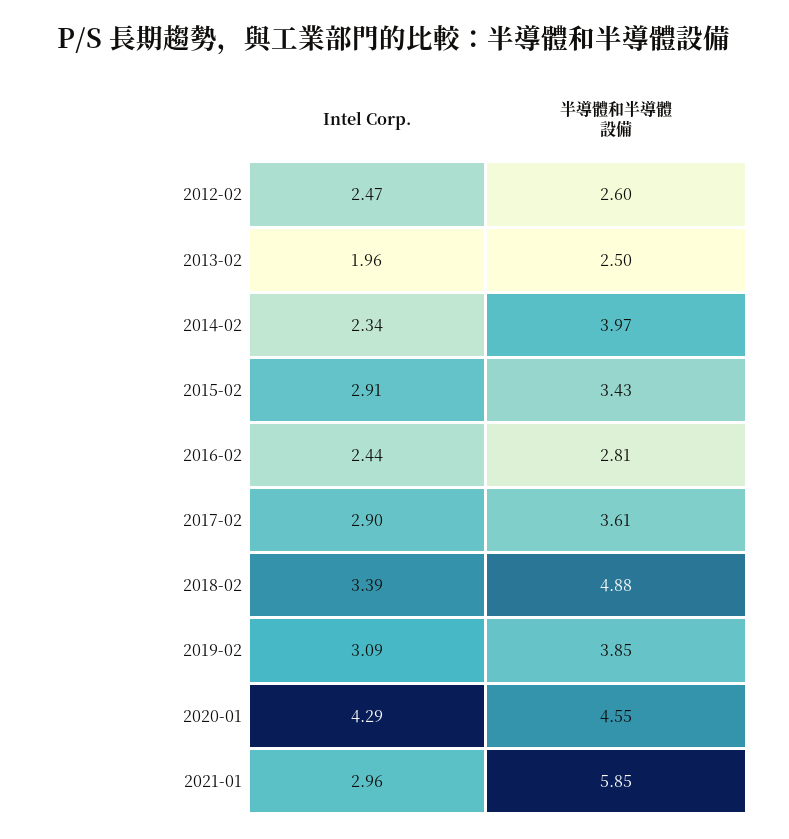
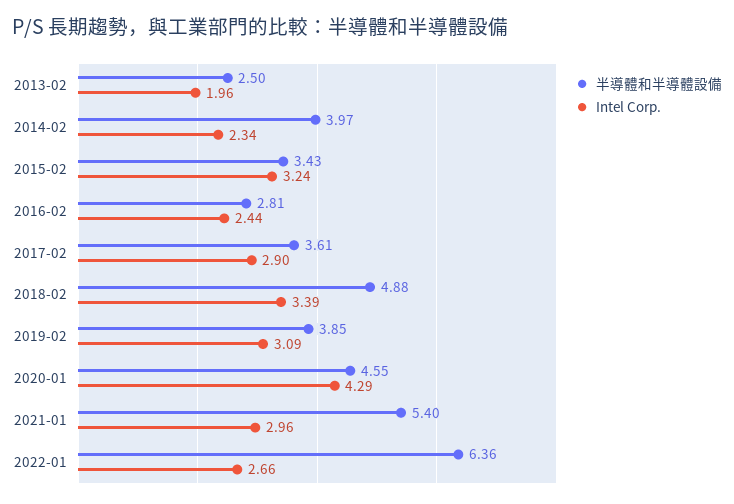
Intel Corp., 2012-02: 2.47 -> none
半導體和半導體設備, 2012-02: 2.6 -> none
Intel Corp., 2015-02: 2.91 -> 3.24
半導體和半導體設備, 2021-01: 5.85 -> 5.4
半導體和半導體設備, 2022-01: none -> 6.36
Intel Corp., 2022-01: none -> 2.66

